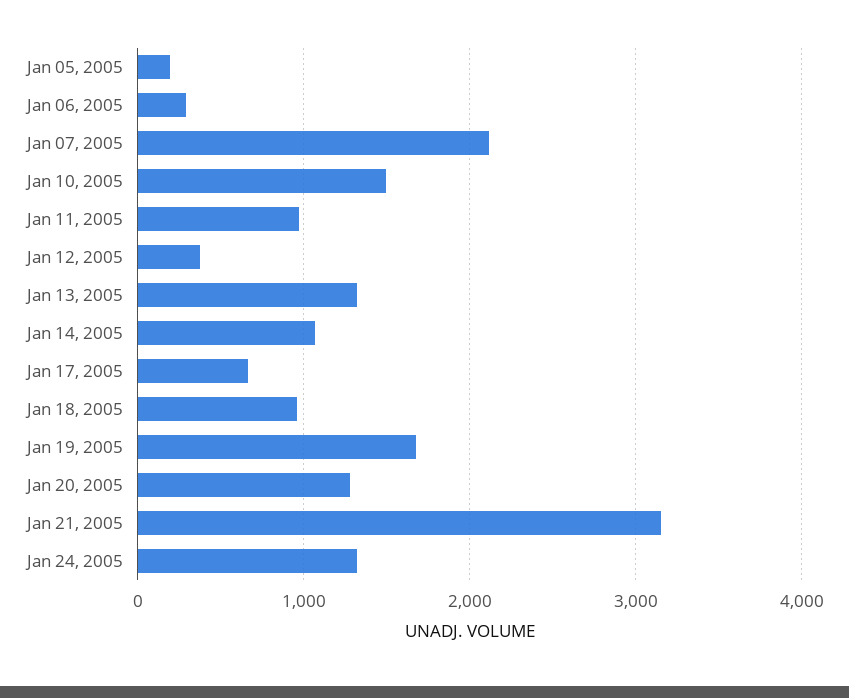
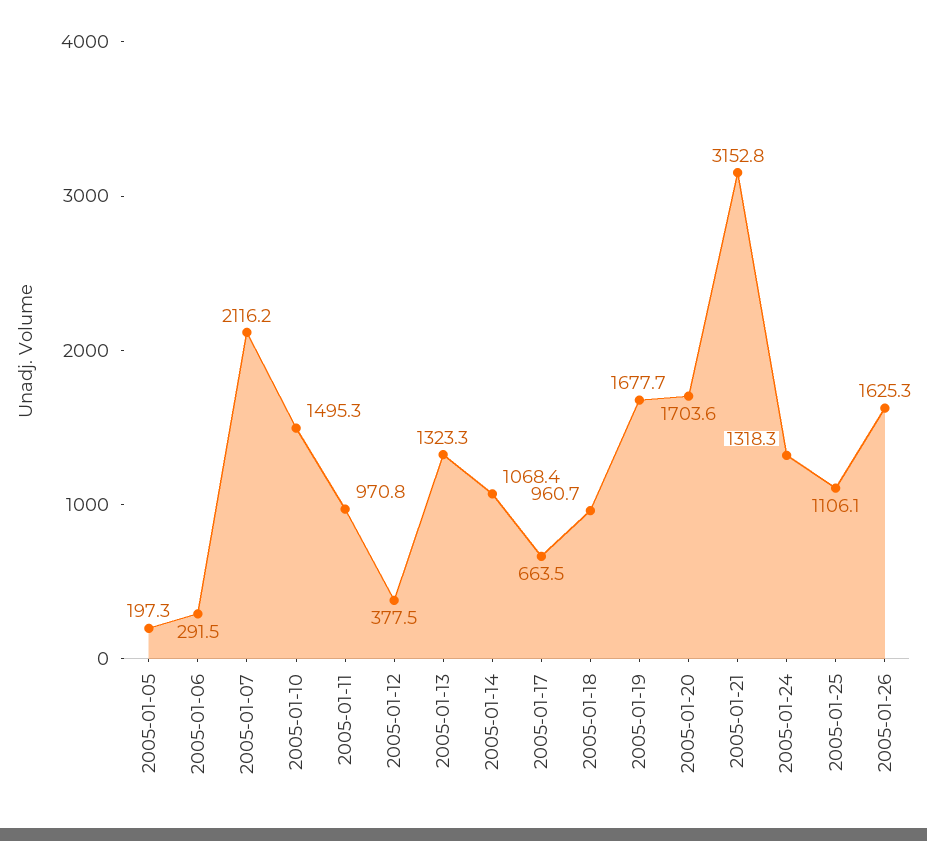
Jan 20, 2005: 1300 -> 1703.6
2005-01-25: none -> 1106.1
2005-01-26: none -> 1625.3

